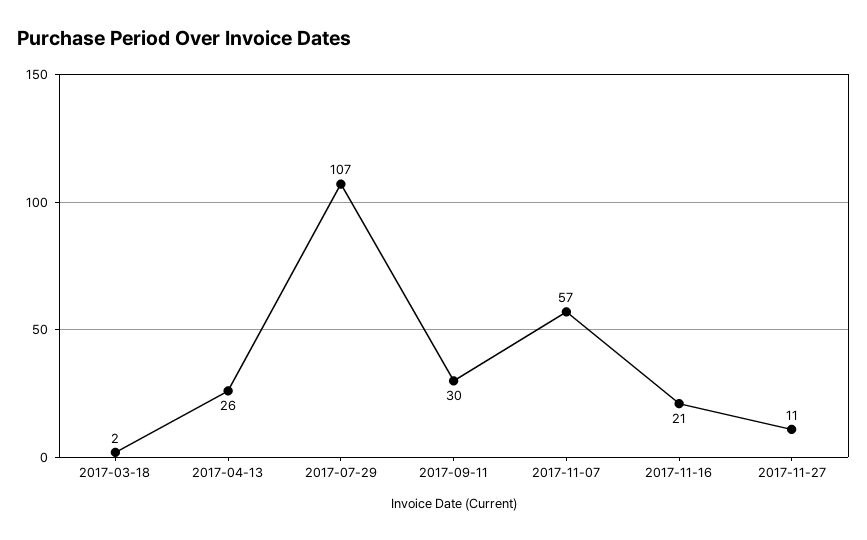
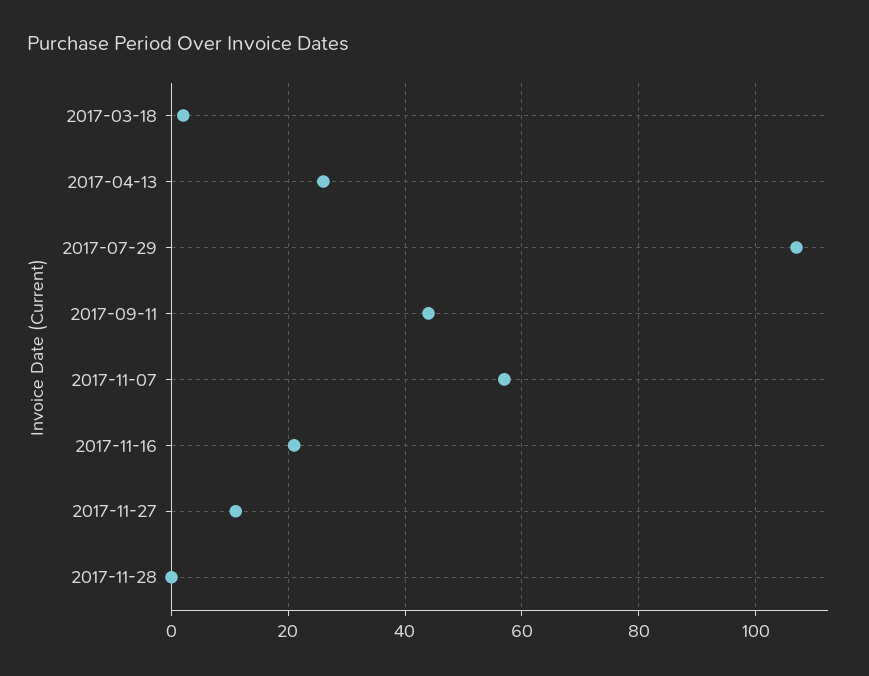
2017-09-11: 30 -> 45
2017-11-28: none -> 0

